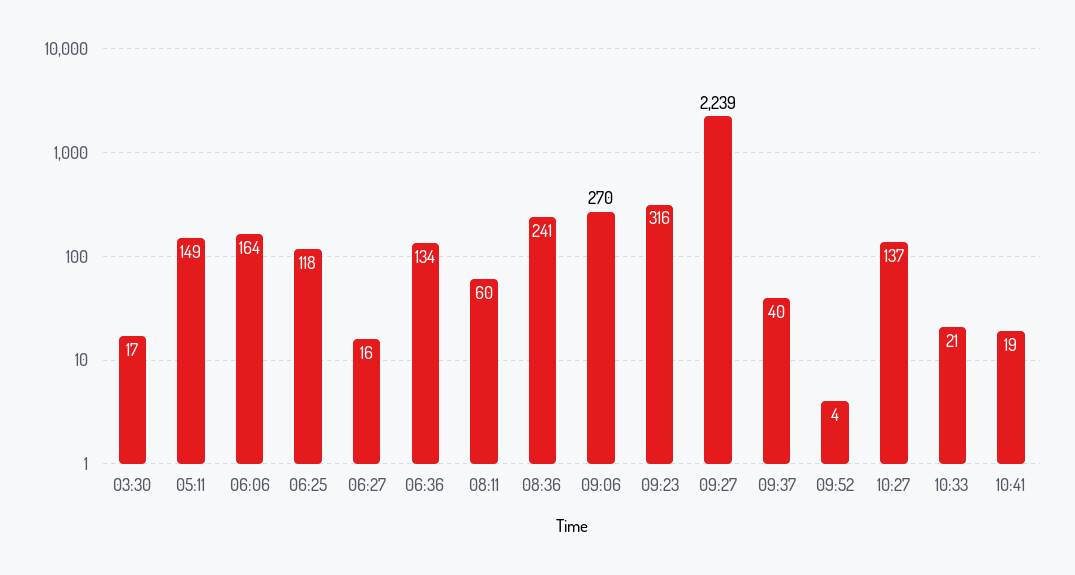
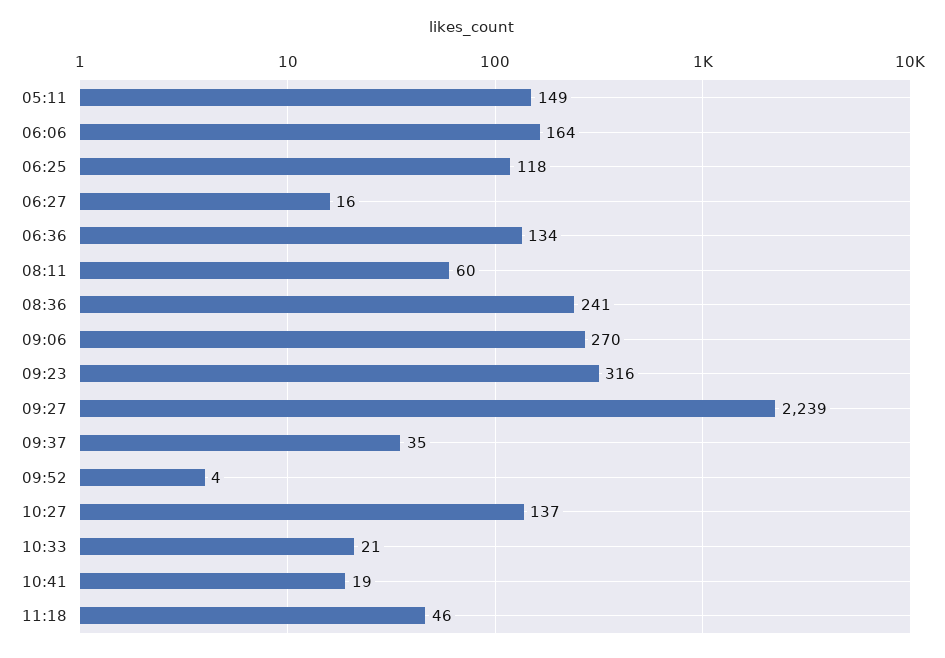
03:30: 17 -> none
09:37: 40 -> 35
11:18: none -> 46

